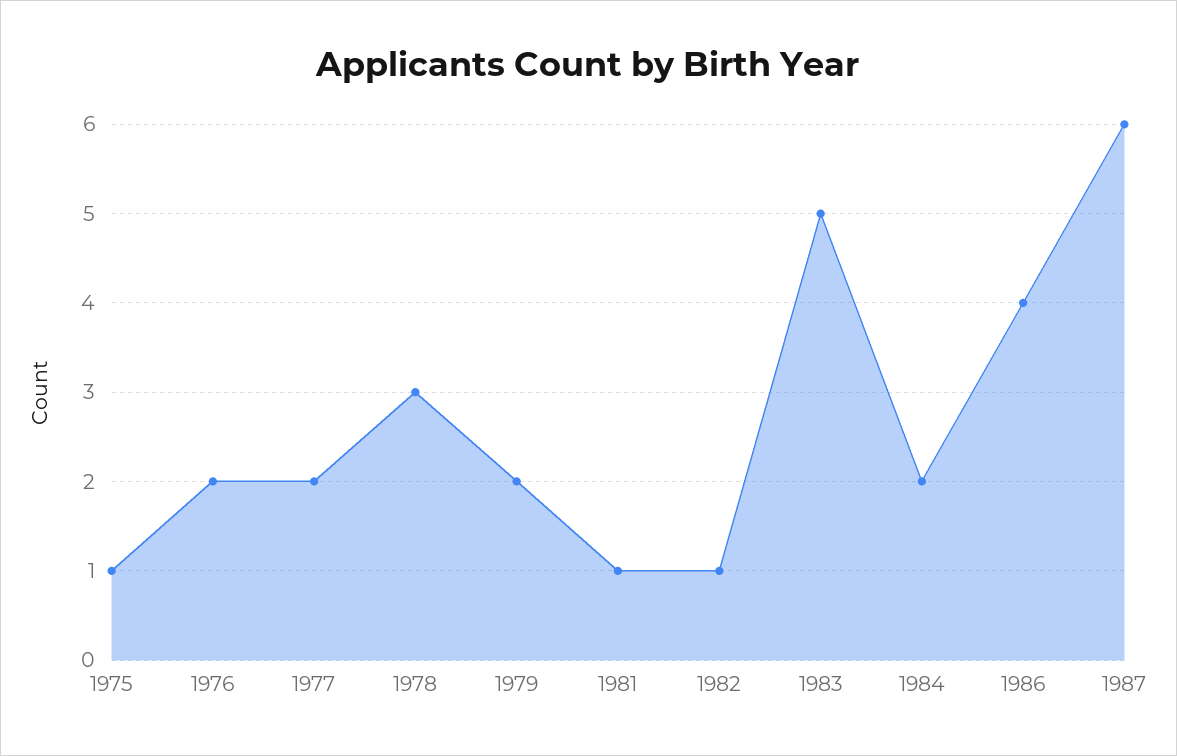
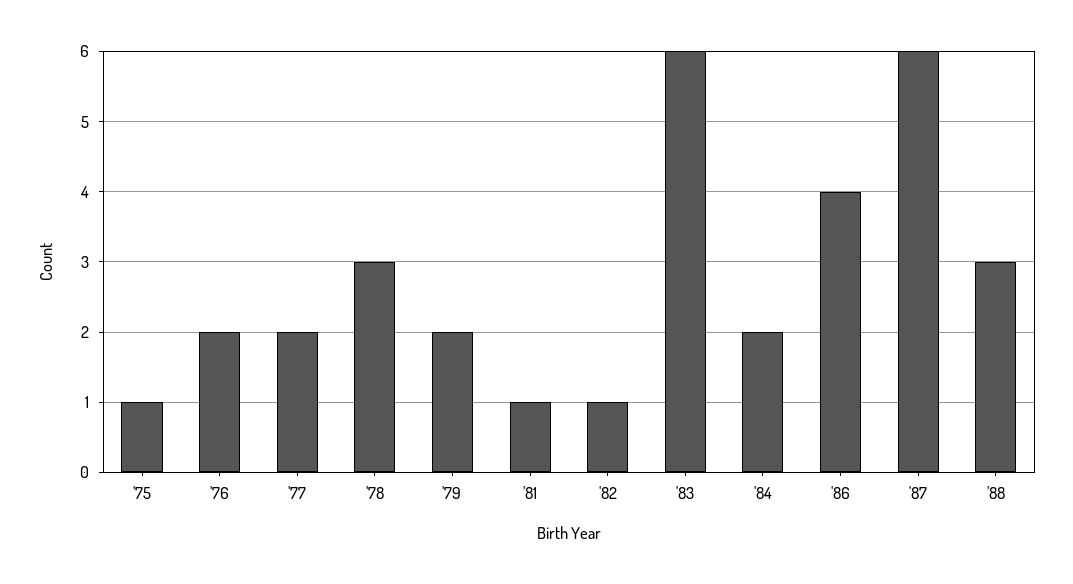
1983: 5 -> 6
'88: none -> 3

